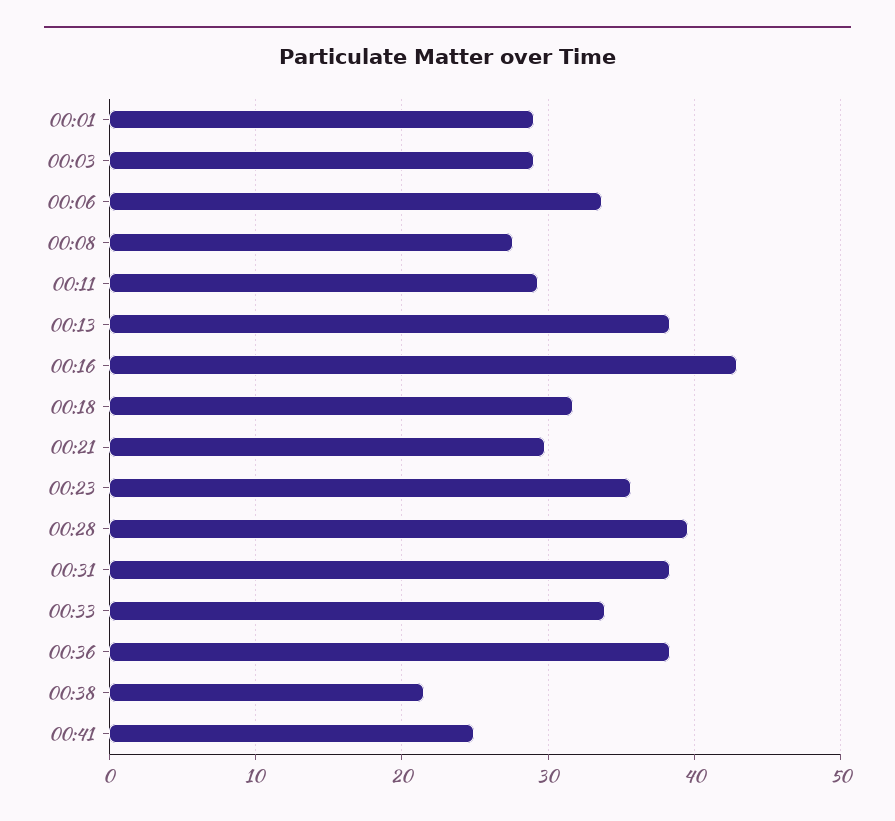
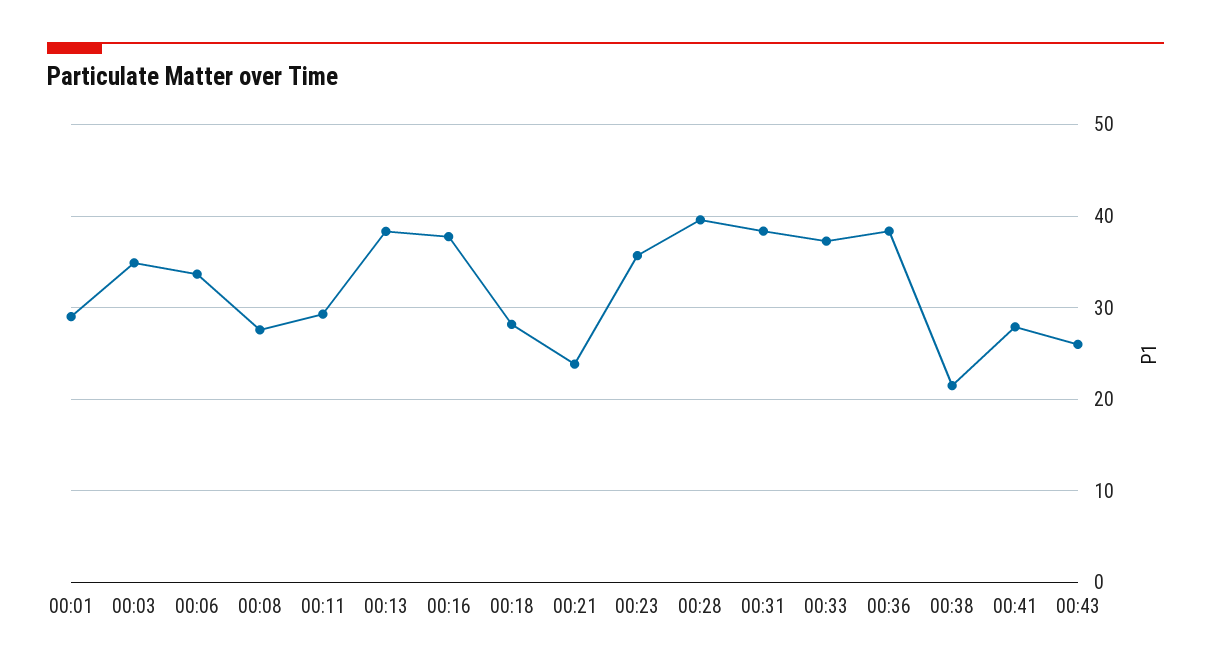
00:03: 29 -> 35
00:16: 43 -> 38
00:18: 32 -> 28
00:21: 30 -> 24
00:33: 34 -> 37
00:41: 25 -> 28
00:43: none -> 26

